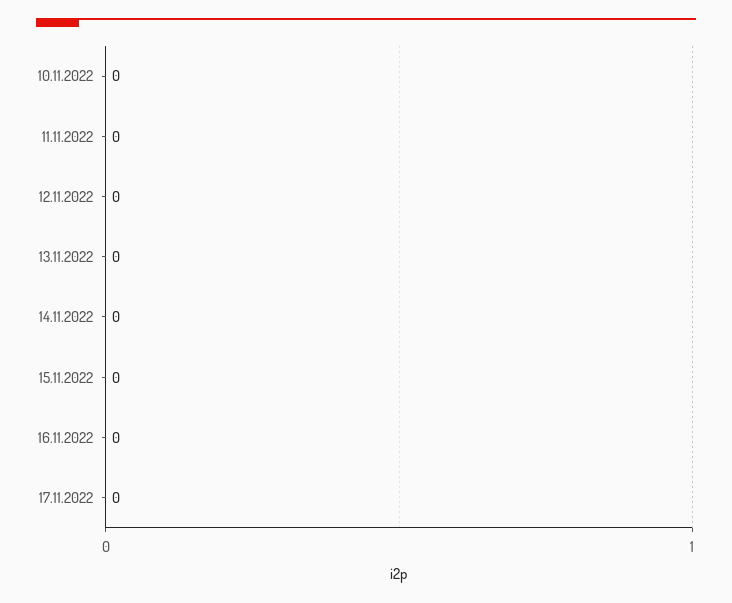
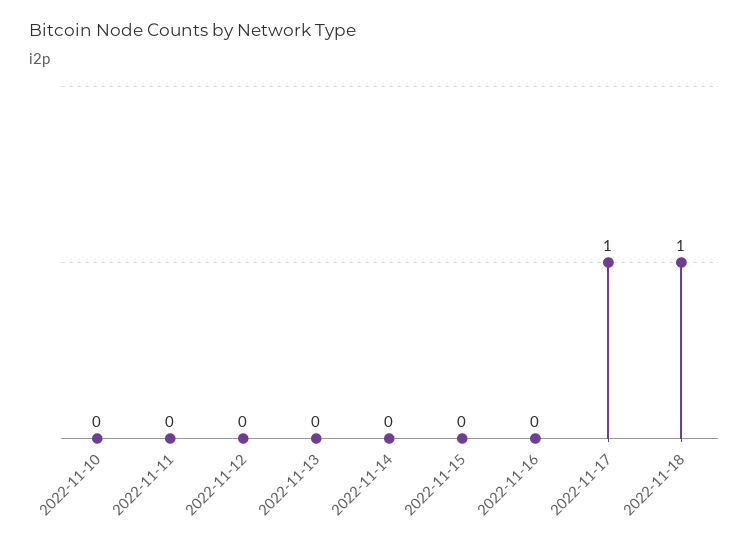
17.11.2022: 0 -> 1
2022-11-18: none -> 1

